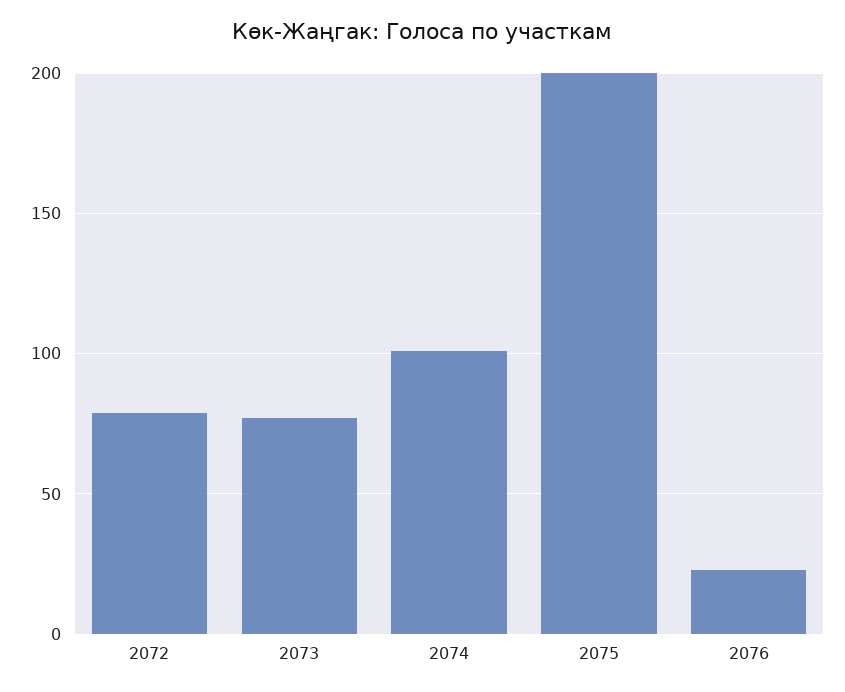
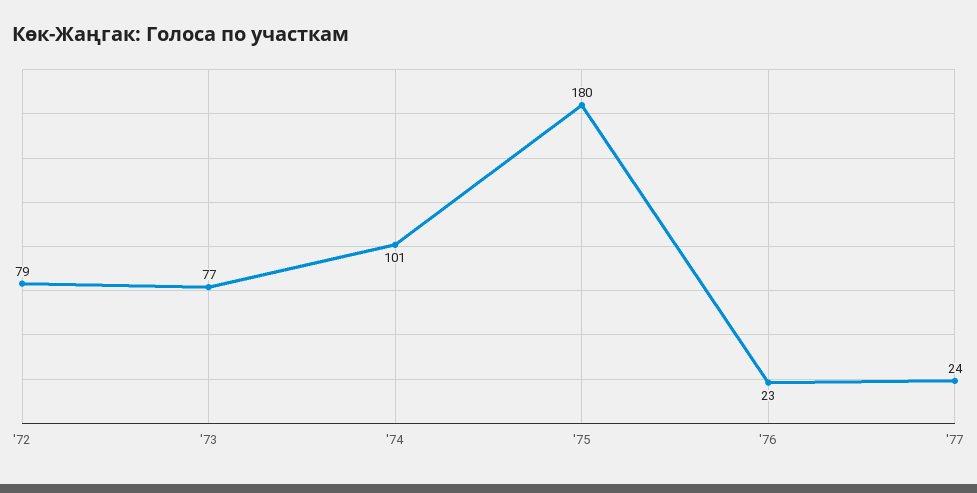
2075: 200 -> 180
'77: none -> 24

